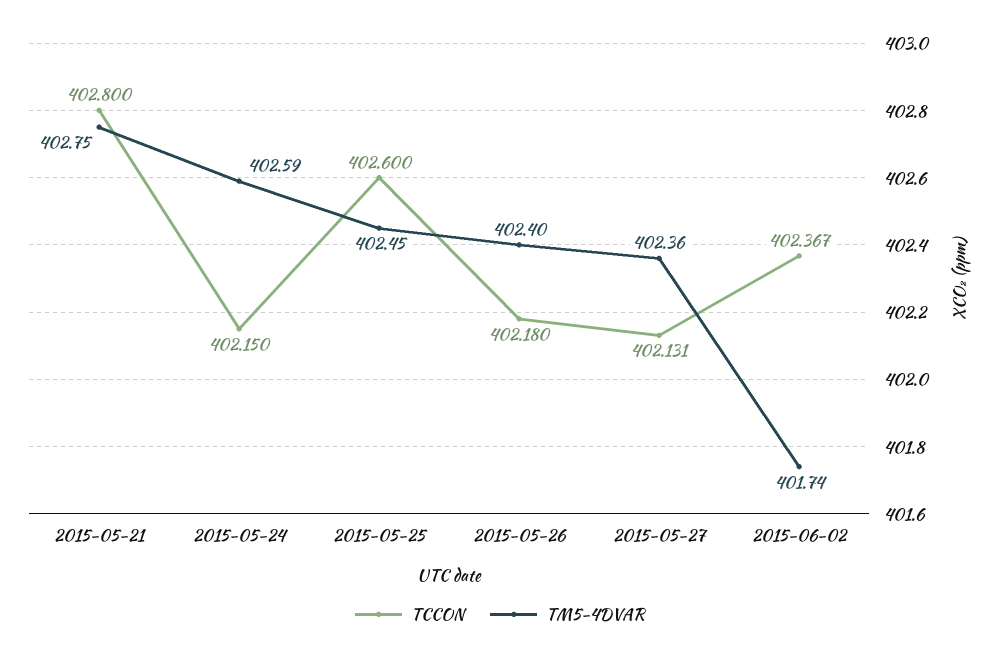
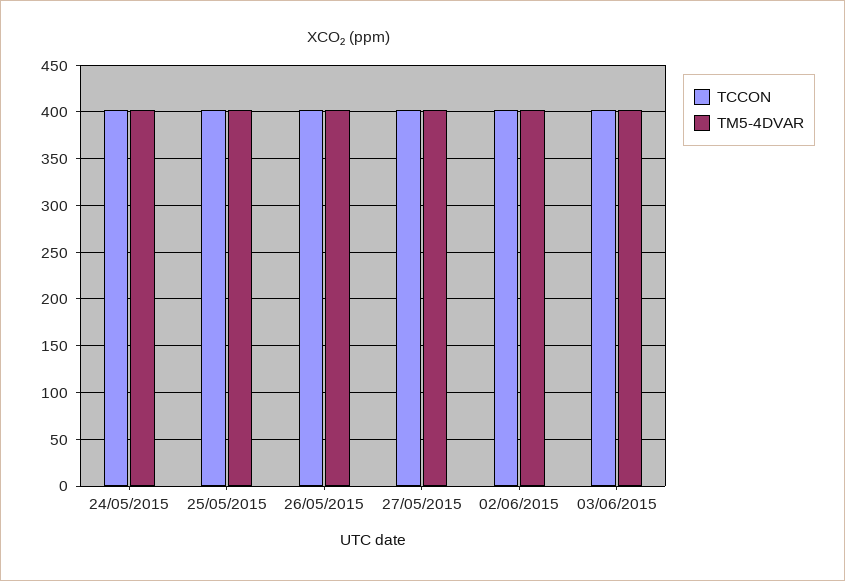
TCCON, 2015-05-21: 402.8 -> none
TM5-4DVAR, 2015-05-21: 402.75 -> none
TCCON, 03/06/2015: none -> 400
TM5-4DVAR, 03/06/2015: none -> 400

